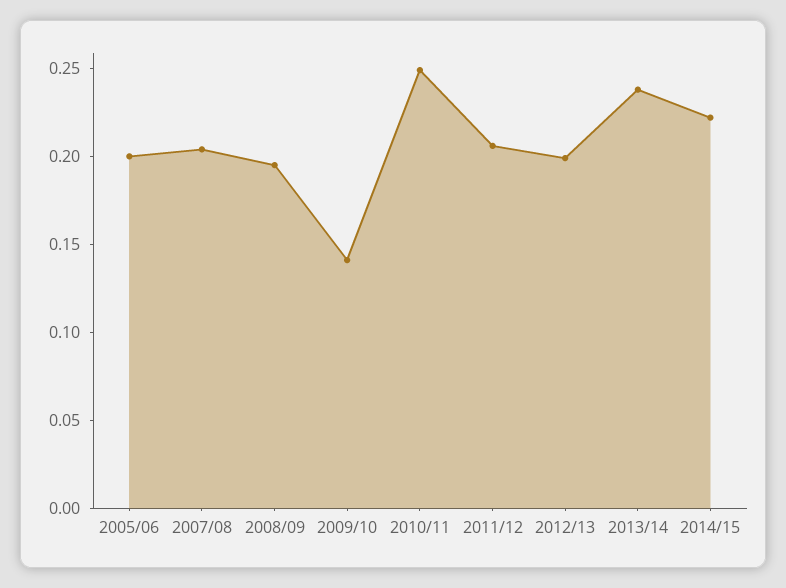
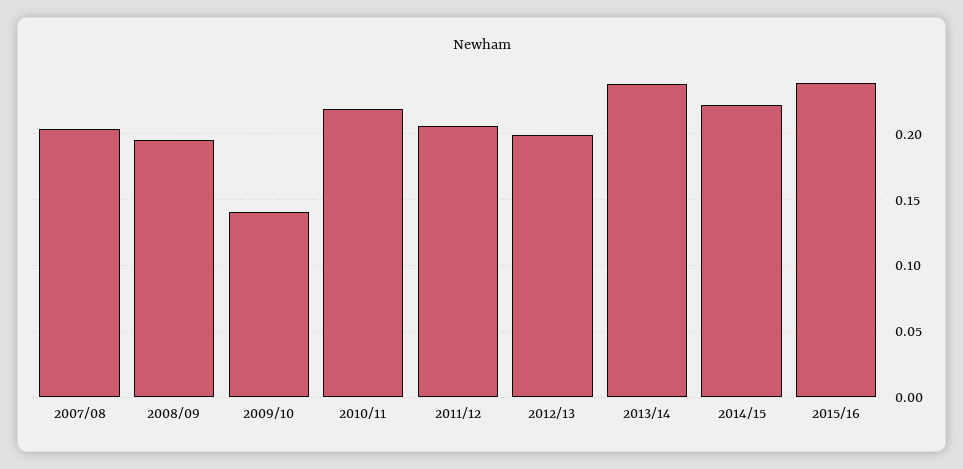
2005/06: 0.2 -> none
2010/11: 0.25 -> 0.22
2015/16: none -> 0.24

